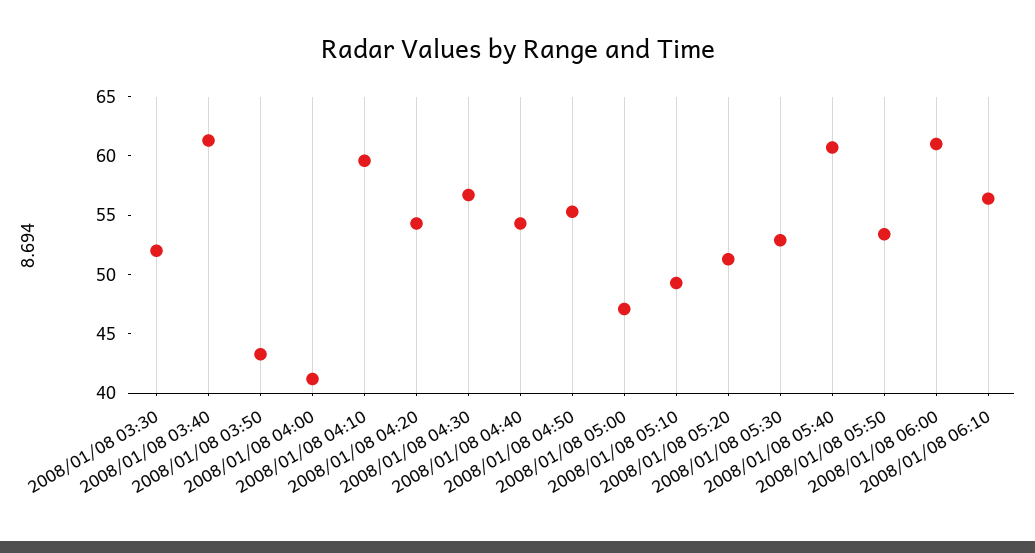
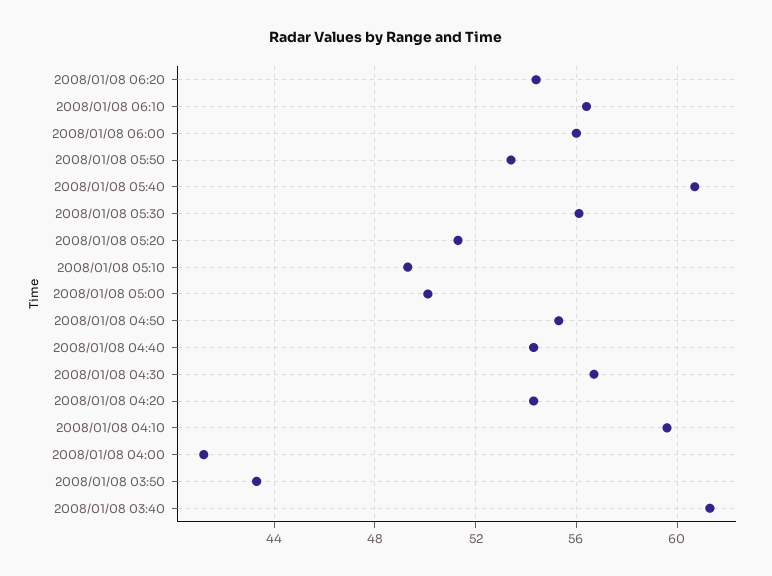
2008/01/08 03:30: 52 -> none
2008/01/08 05:00: 47 -> 50
2008/01/08 05:30: 53 -> 56
2008/01/08 06:00: 61 -> 56
2008/01/08 06:20: none -> 54.5

